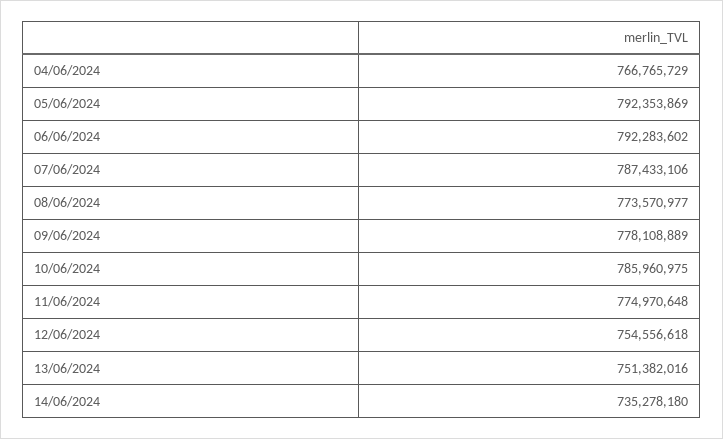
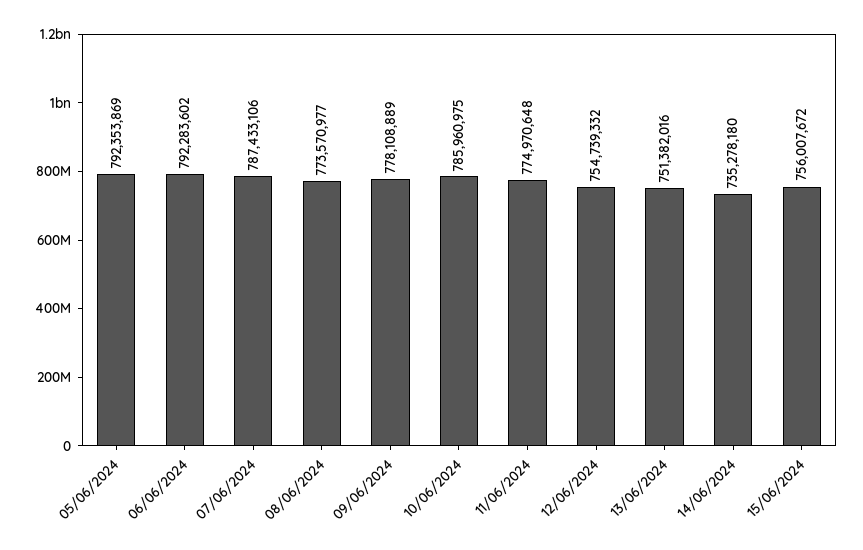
04/06/2024: 766765729 -> none
12/06/2024: 754556618 -> 754739332
15/06/2024: none -> 756007672

